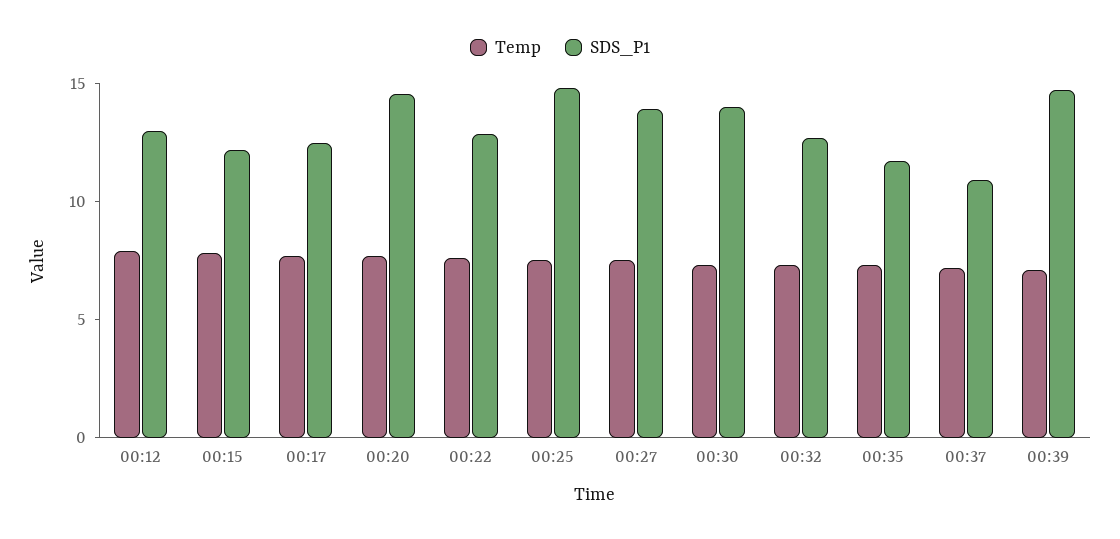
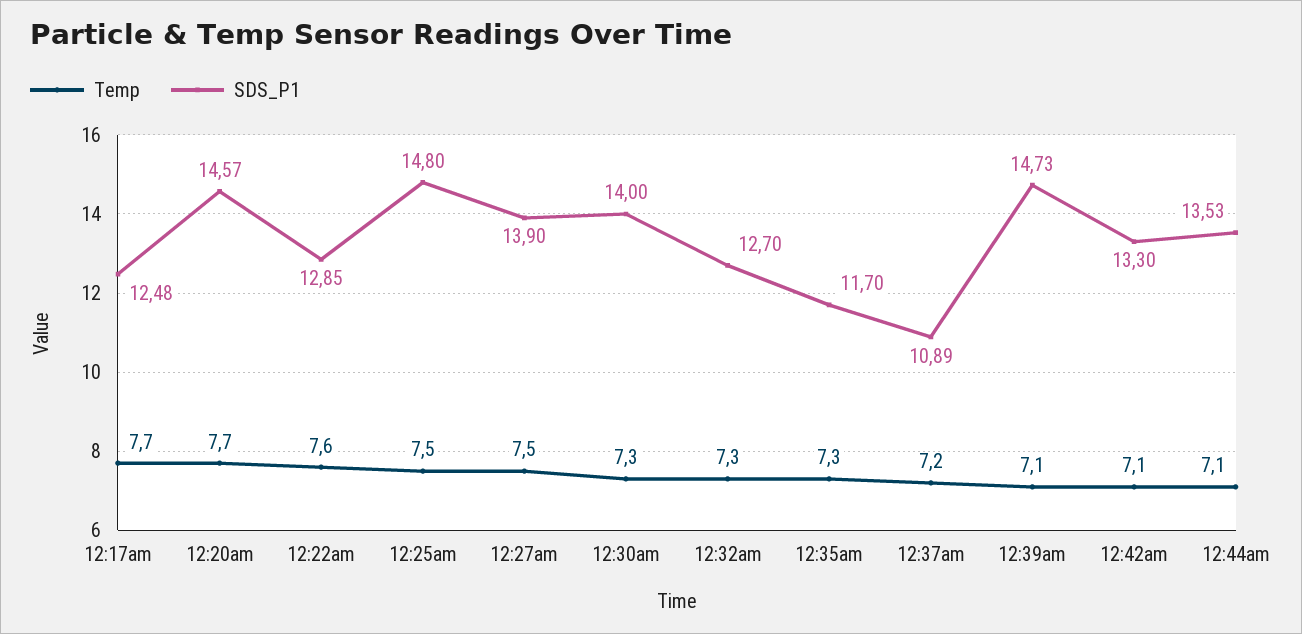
Temp, 00:12: 8 -> none
SDS_P1, 00:12: 13 -> none
Temp, 00:15: 8 -> none
SDS_P1, 00:15: 12 -> none
Temp, 12:42am: none -> 7.1
SDS_P1, 12:42am: none -> 13.3
Temp, 12:44am: none -> 7.1
SDS_P1, 12:44am: none -> 13.53

